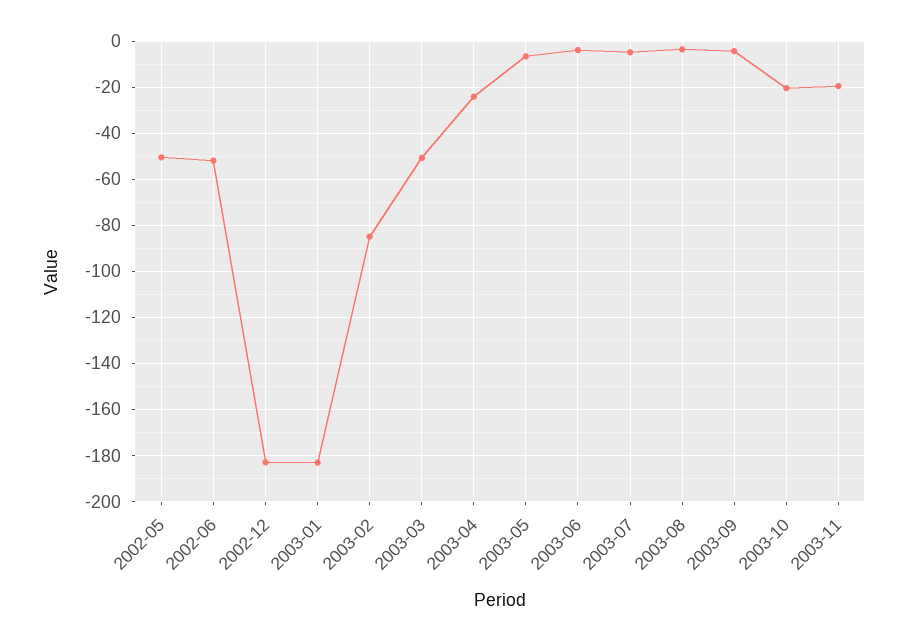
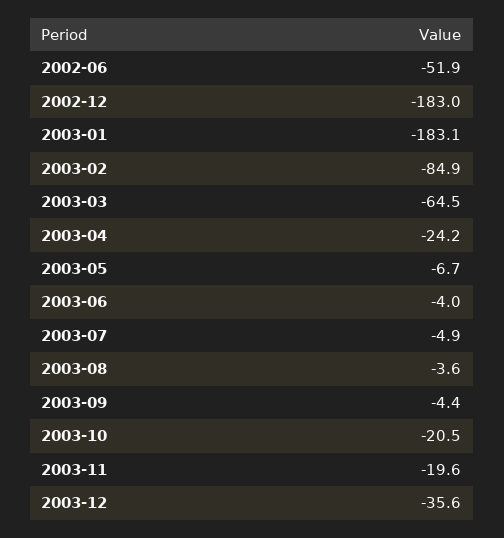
2002-05: -50 -> none
2003-03: -50 -> -64.5
2003-12: none -> -35.6

